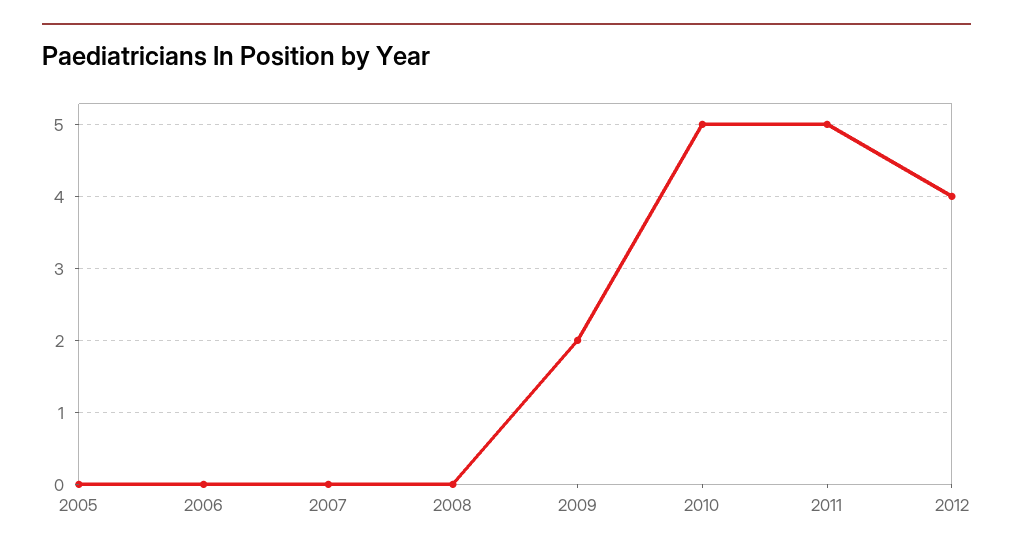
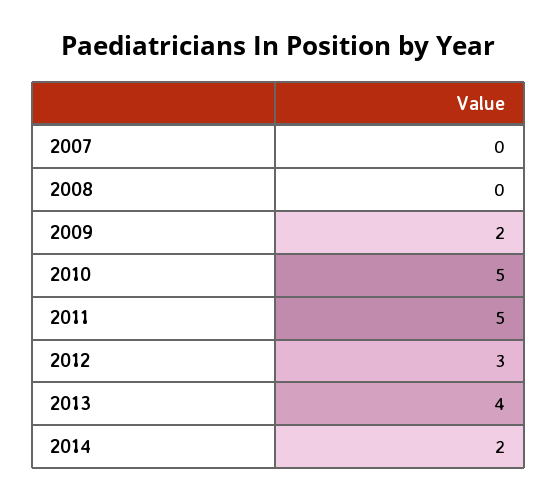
2005: 0 -> none
2006: 0 -> none
2012: 4 -> 3
2013: none -> 4
2014: none -> 2

